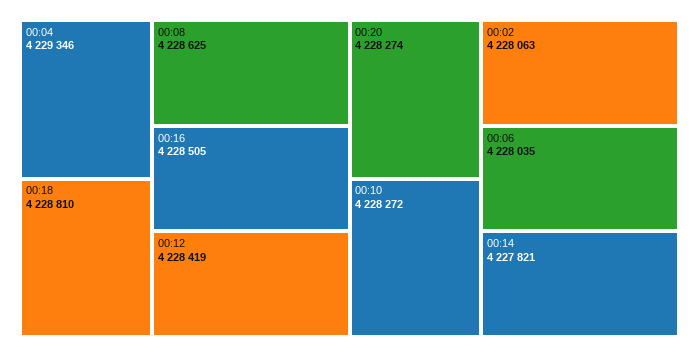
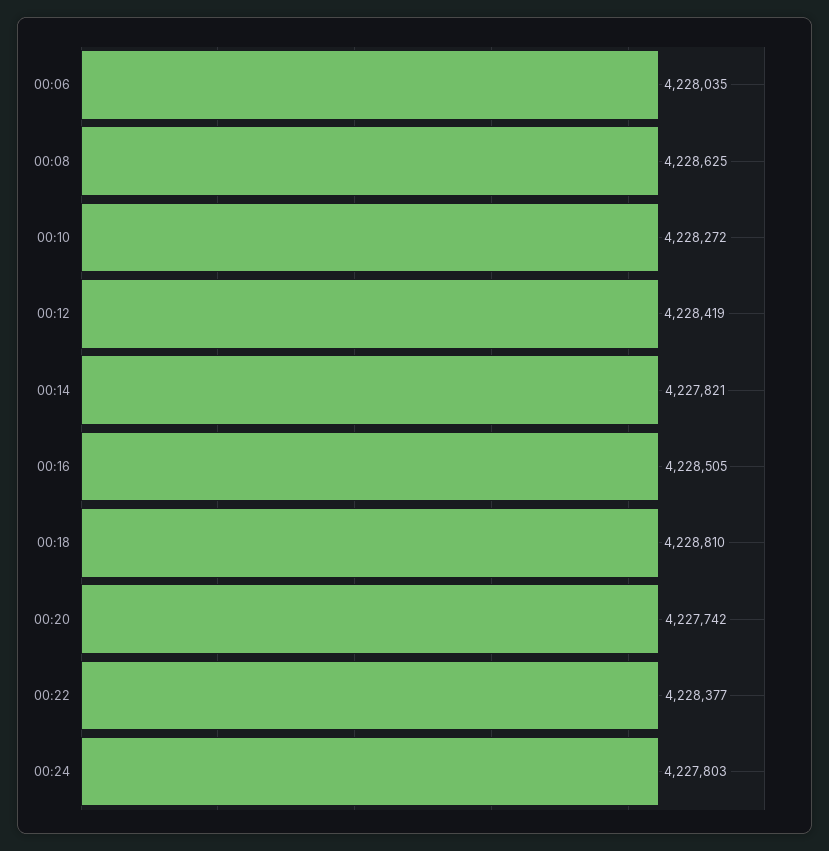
00:04: 4229346 -> none
00:20: 4228274 -> 4227742
00:02: 4228063 -> none
00:22: none -> 4228377
00:24: none -> 4227803

